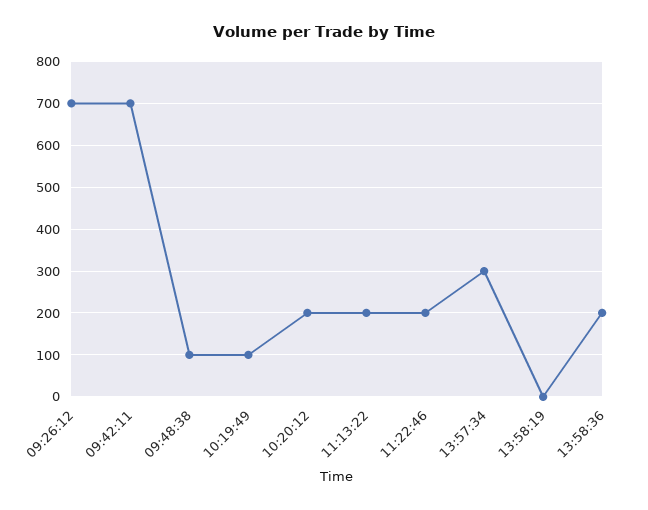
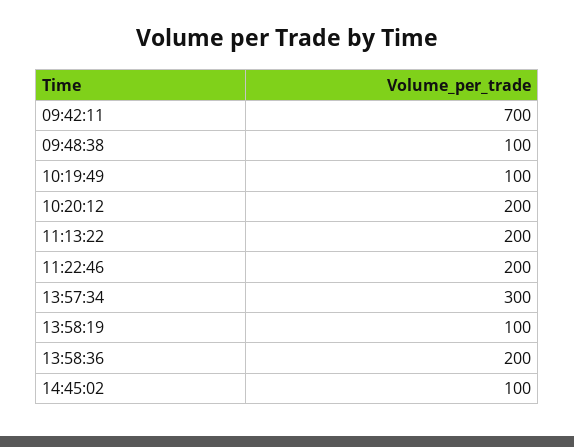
09:26:12: 700 -> none
13:58:19: 0 -> 100
14:45:02: none -> 100

